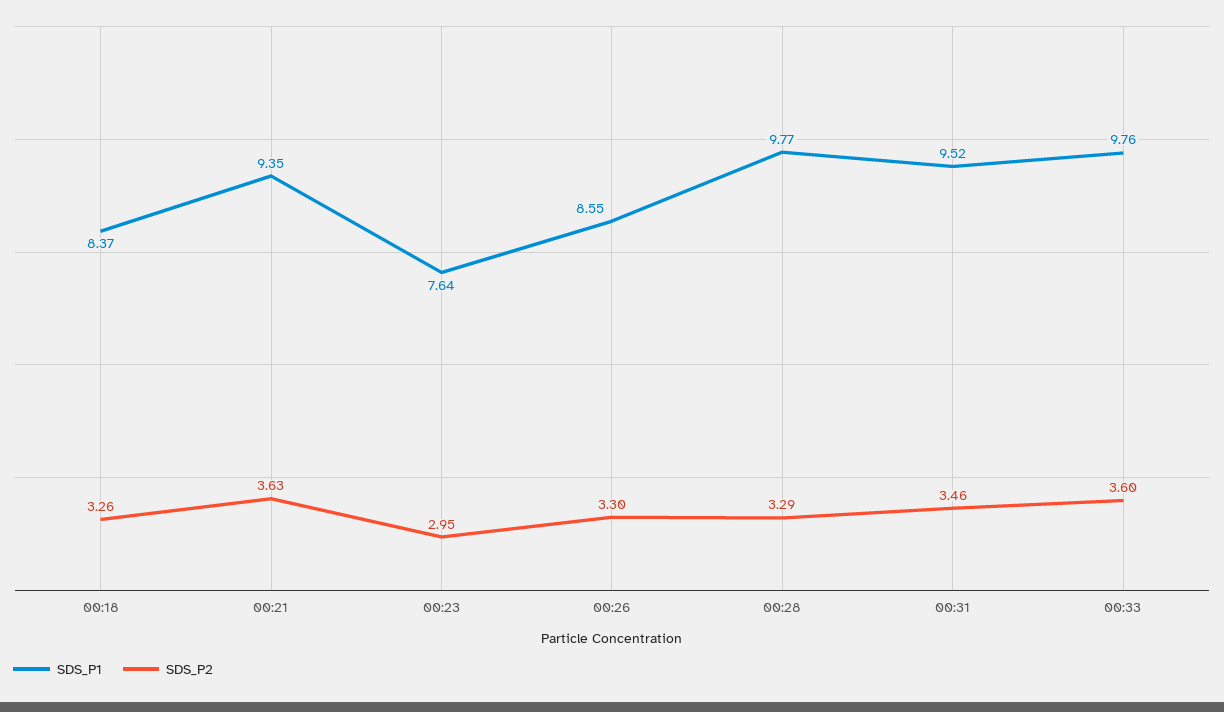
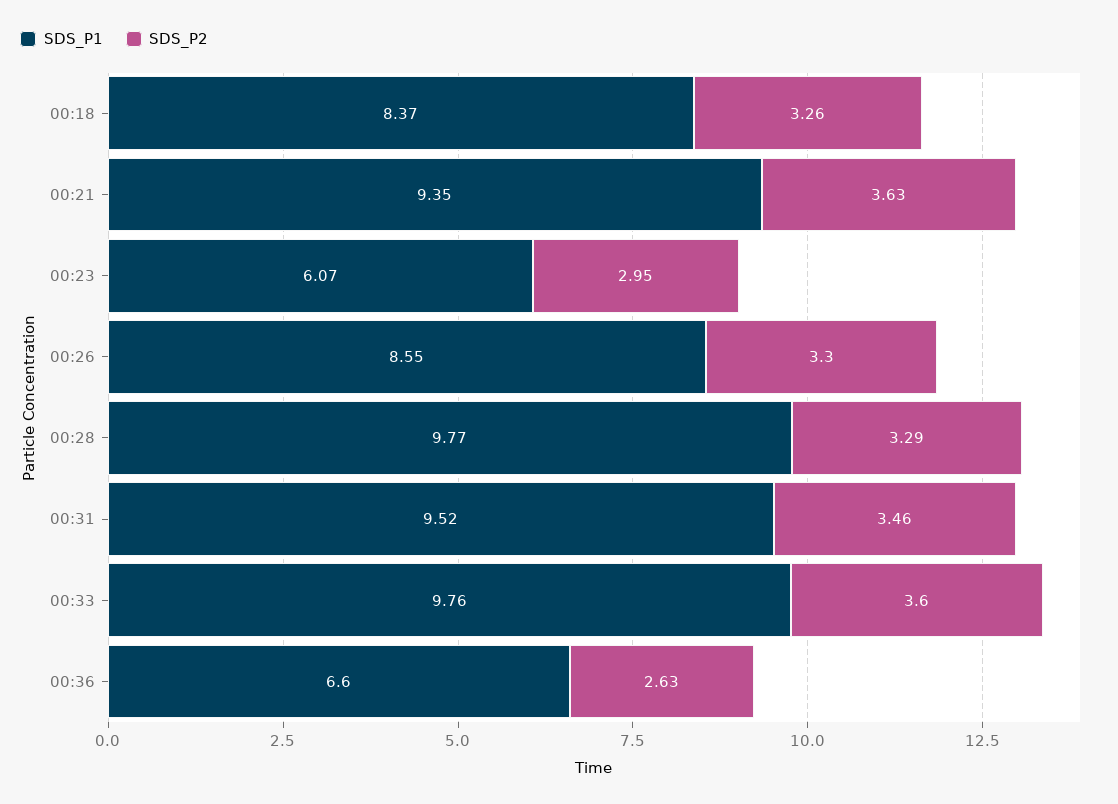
SDS_P1, 00:23: 7.64 -> 6.07
SDS_P1, 00:36: none -> 6.6
SDS_P2, 00:36: none -> 2.63

